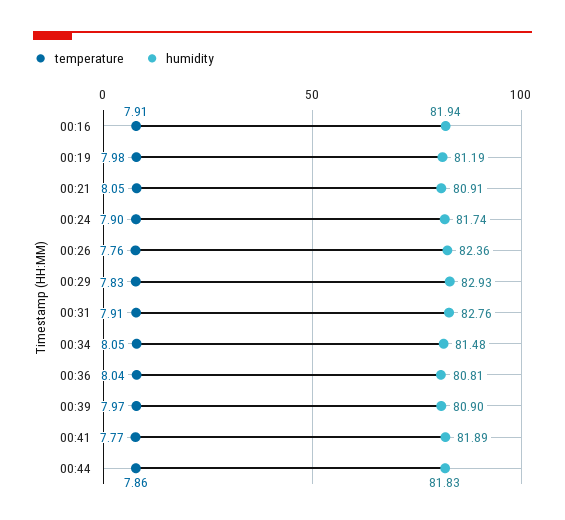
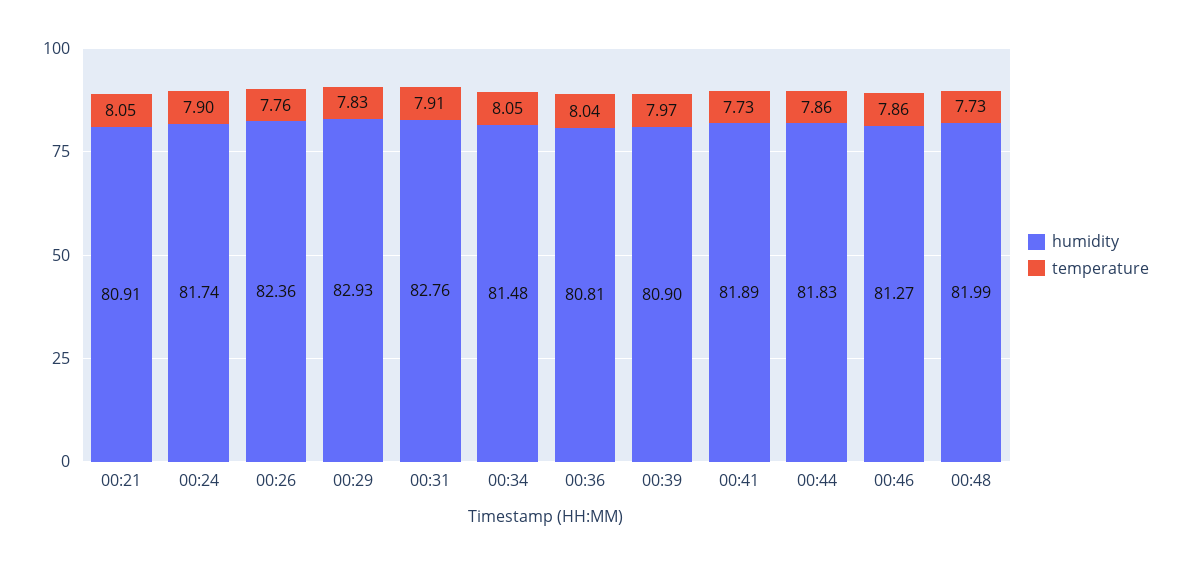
temperature, 00:16: 7.91 -> none
humidity, 00:16: 81.94 -> none
temperature, 00:19: 7.98 -> none
humidity, 00:19: 81.19 -> none
temperature, 00:41: 7.77 -> 7.73
humidity, 00:46: none -> 81.27
temperature, 00:46: none -> 7.86
humidity, 00:48: none -> 81.99
temperature, 00:48: none -> 7.73

